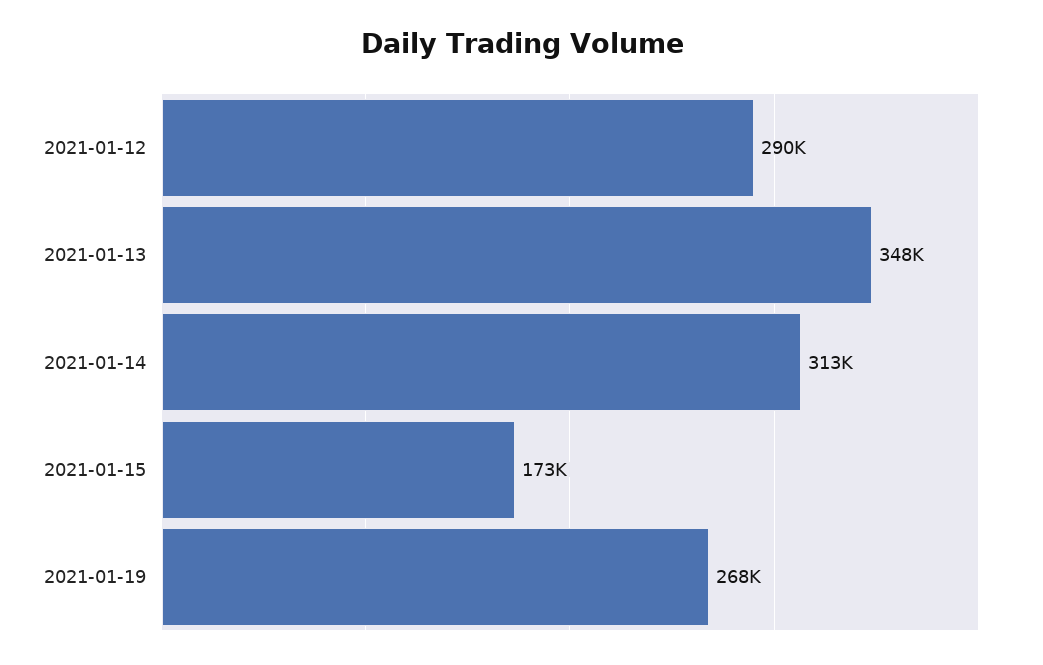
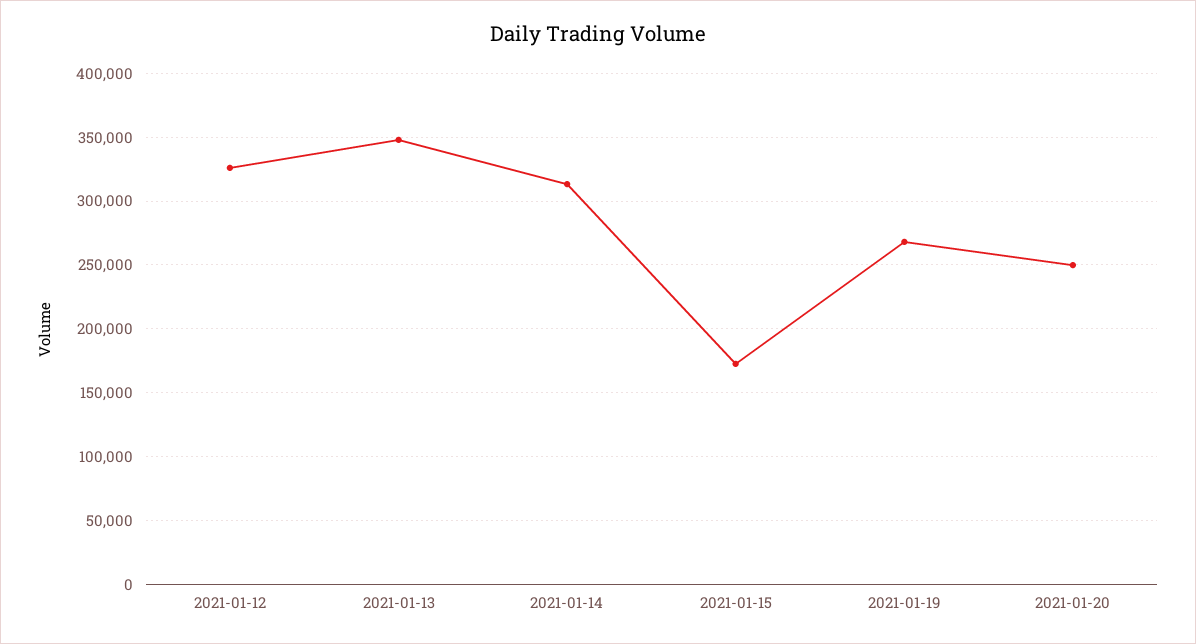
2021-01-12: 290000 -> 325000
2021-01-20: none -> 250000

